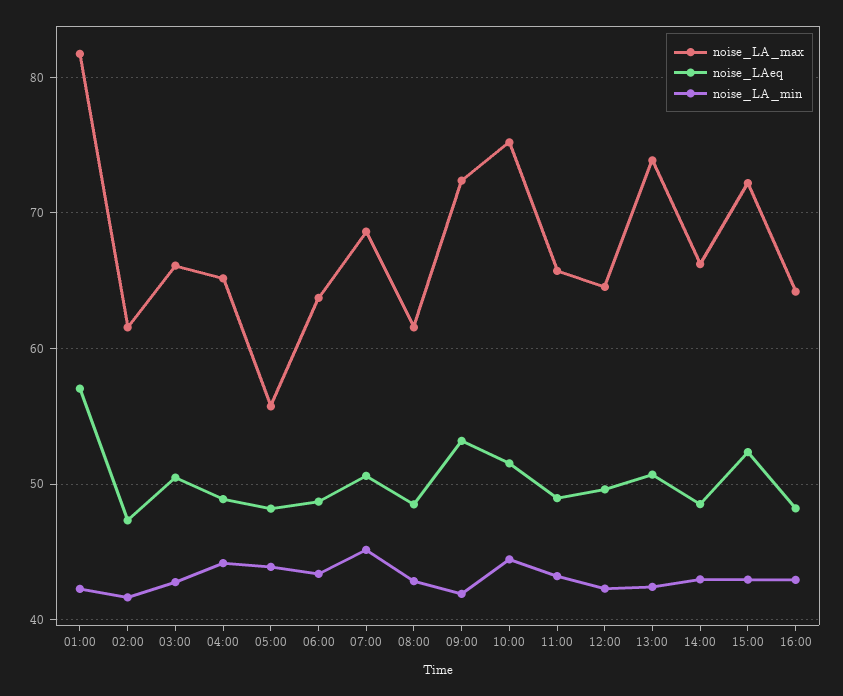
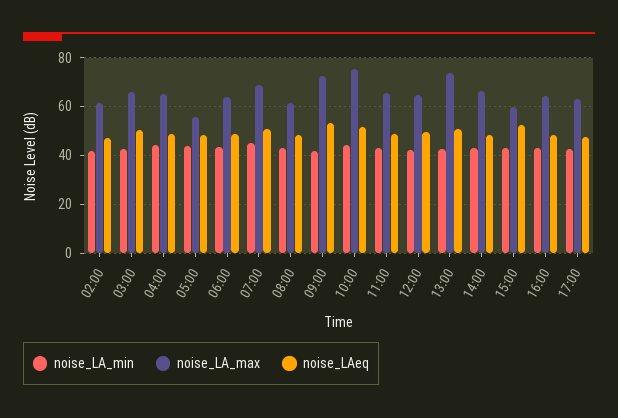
noise_LA_max, 01:00: 82 -> none
noise_LAeq, 01:00: 57 -> none
noise_LA_min, 01:00: 42 -> none
noise_LA_max, 15:00: 72 -> 60
noise_LA_min, 17:00: none -> 42.5
noise_LA_max, 17:00: none -> 62.5
noise_LAeq, 17:00: none -> 47.5

